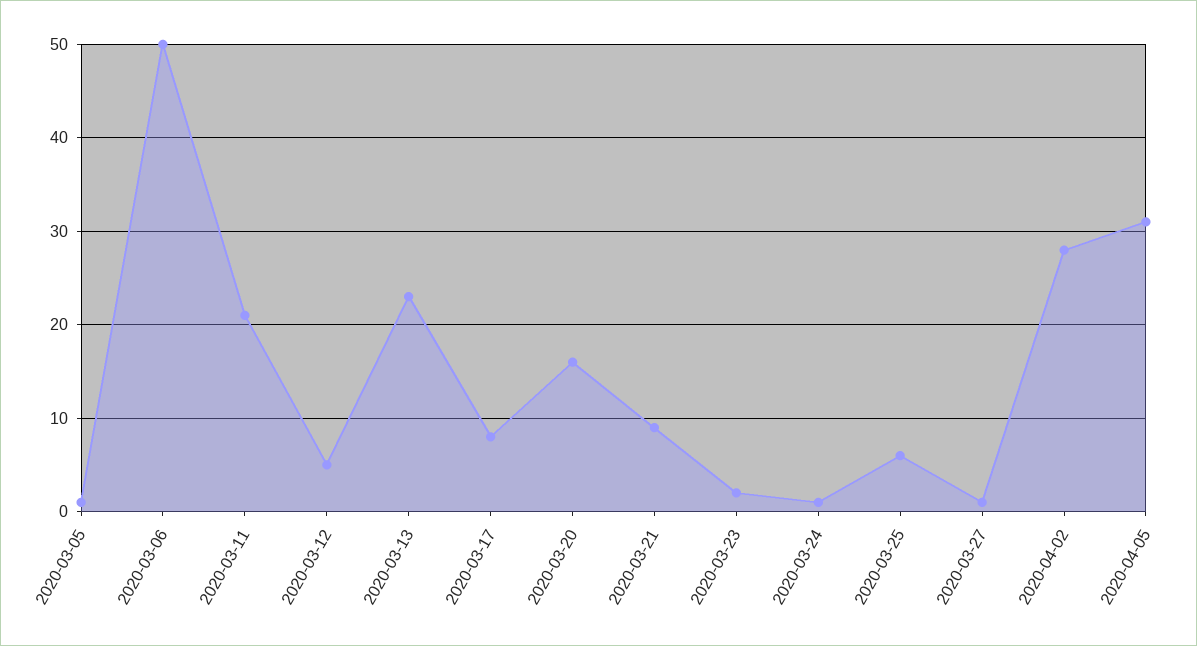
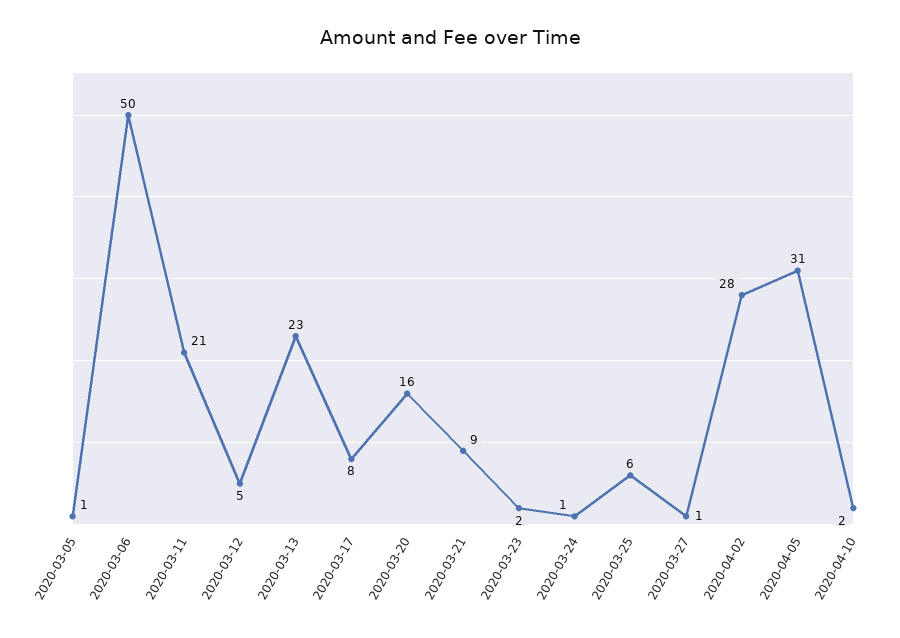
2020-04-10: none -> 2

